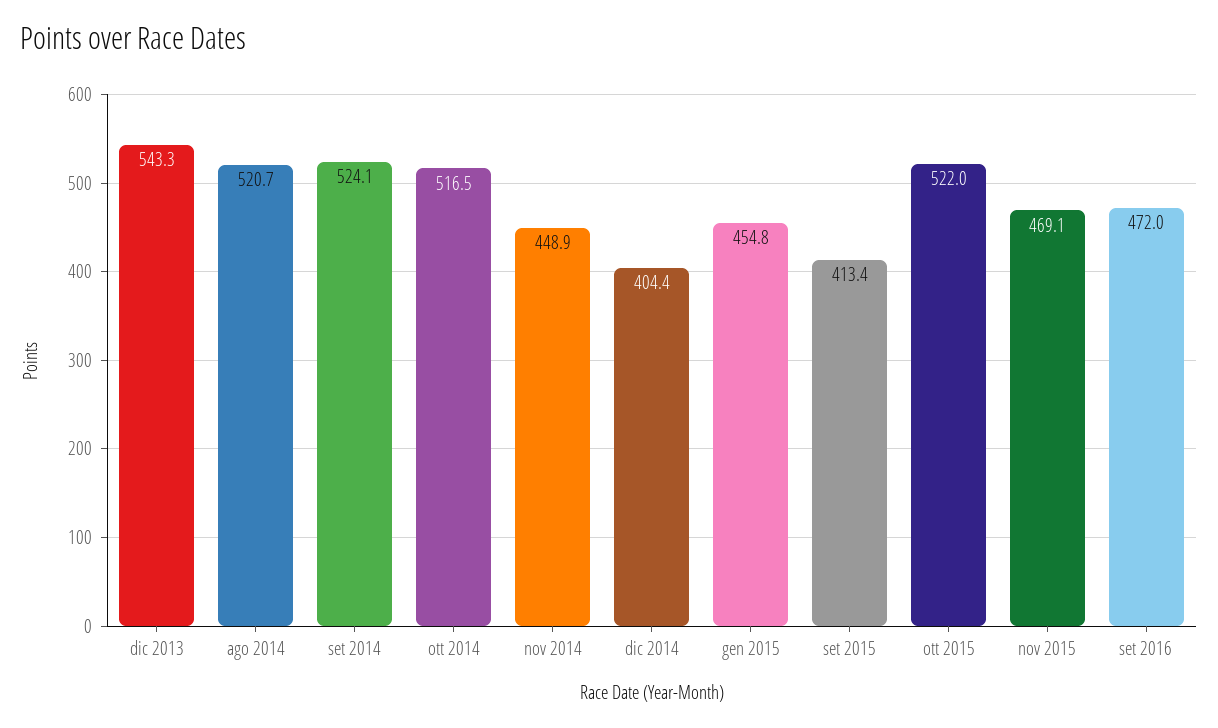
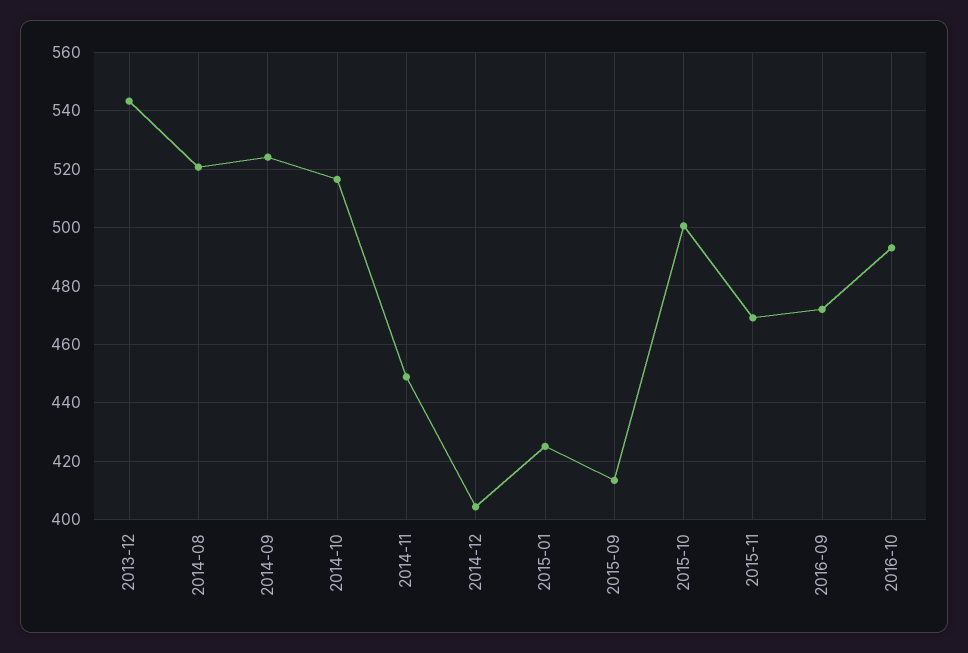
gen 2015: 454.8 -> 425
ott 2015: 522 -> 500
2016-10: none -> 492.5

